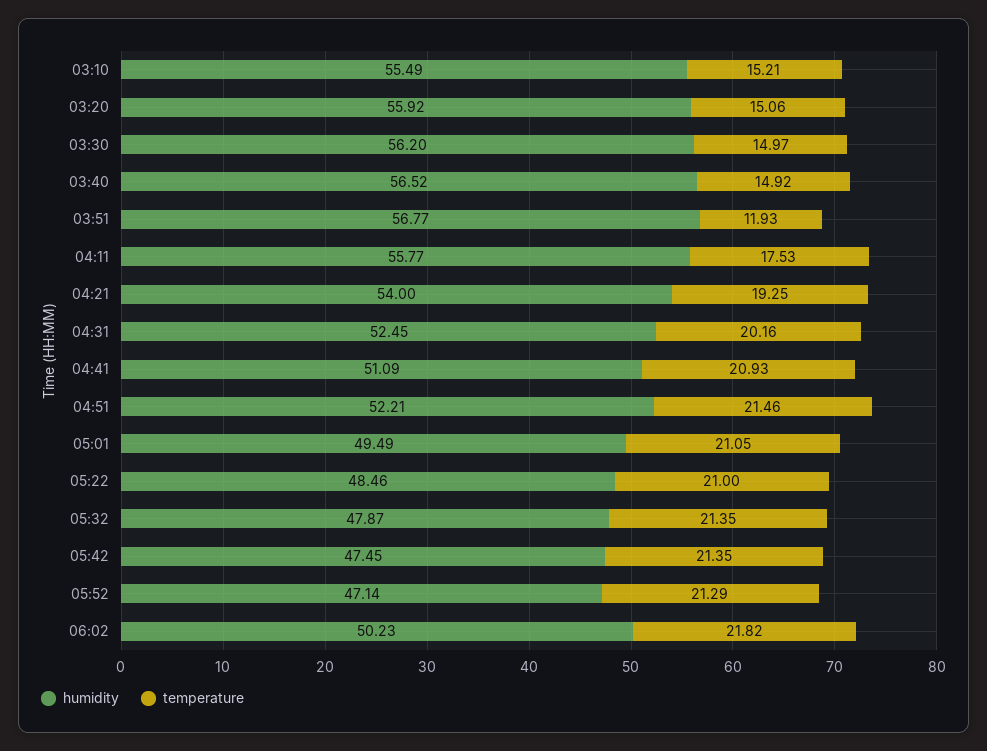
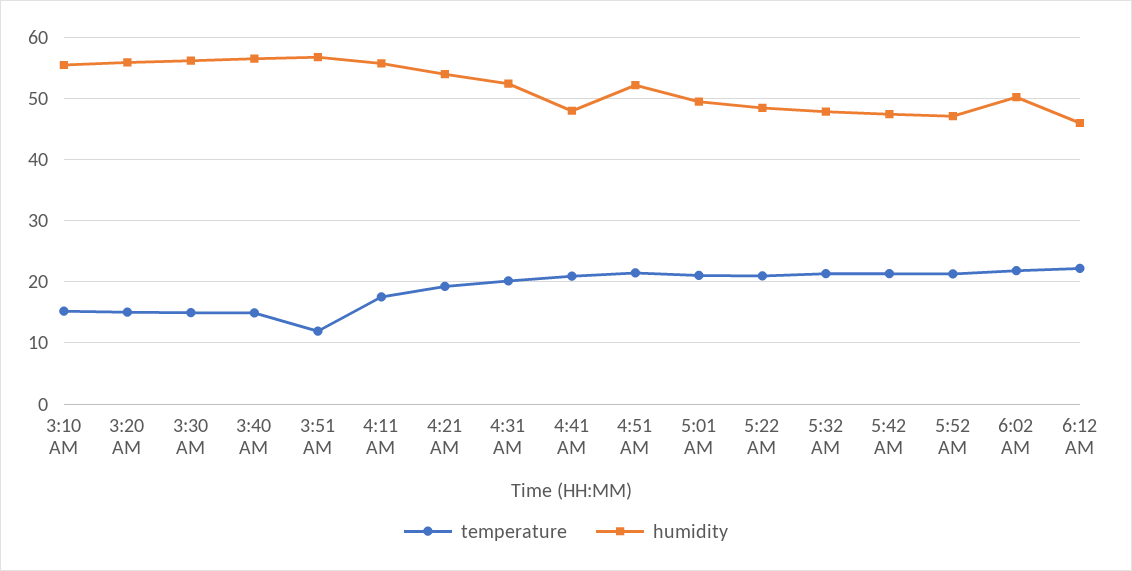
humidity, 04:41: 51.09 -> 48
temperature, 6:12 AM: none -> 22
humidity, 6:12 AM: none -> 46

